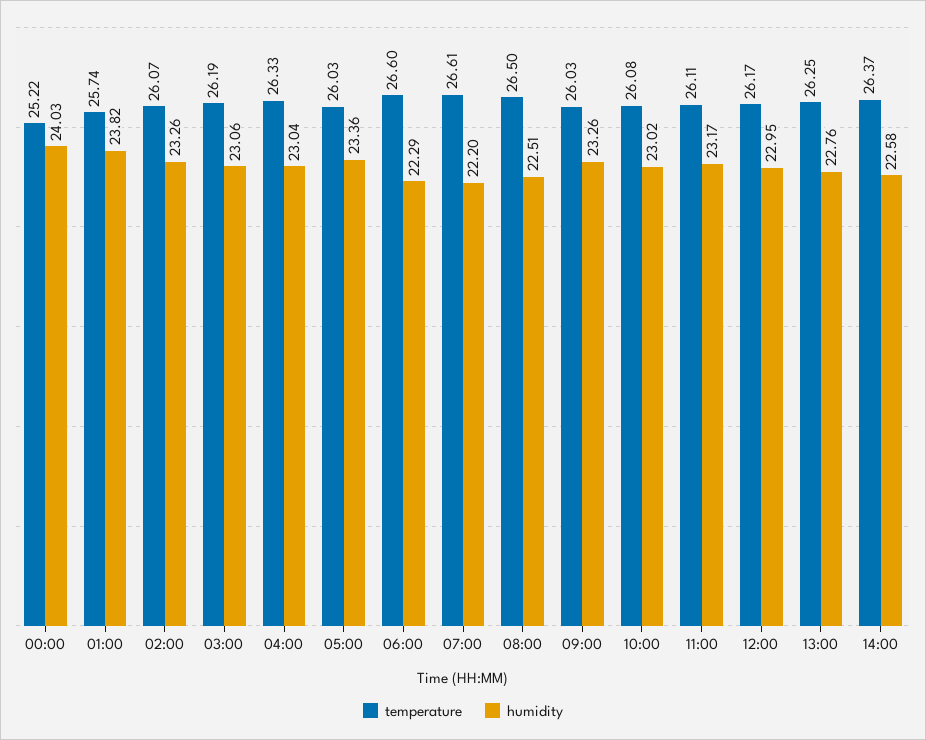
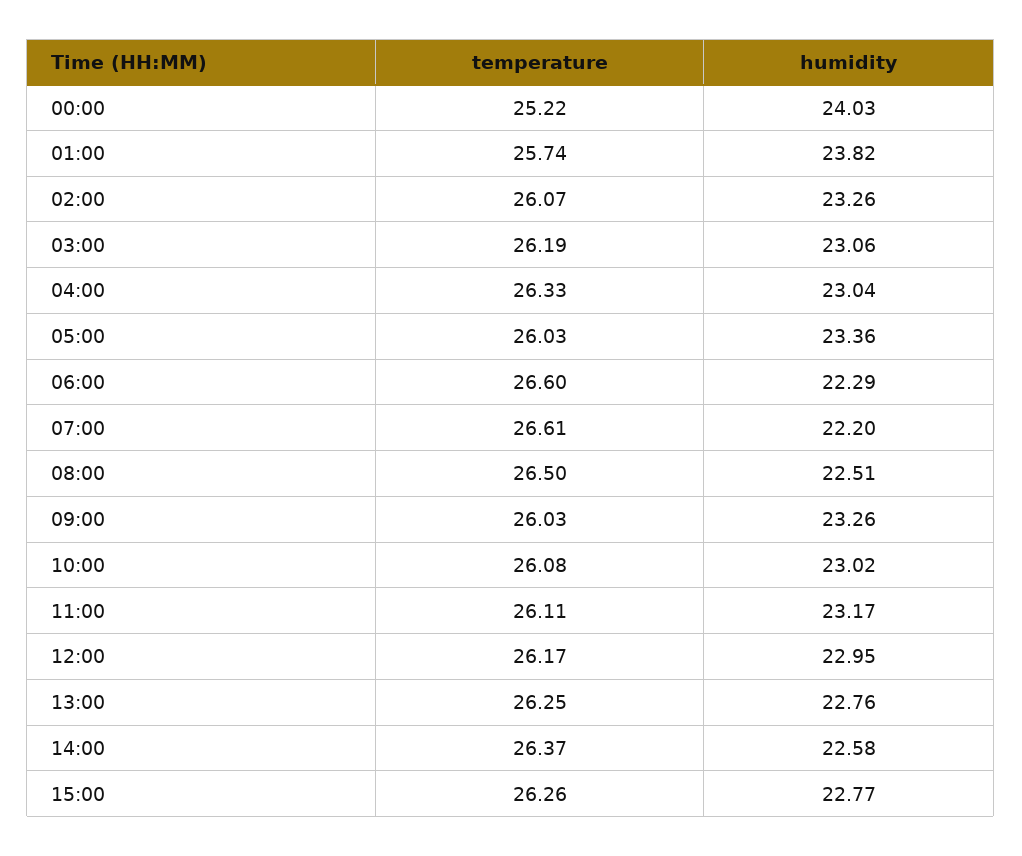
temperature, 15:00: none -> 26.26
humidity, 15:00: none -> 22.77

